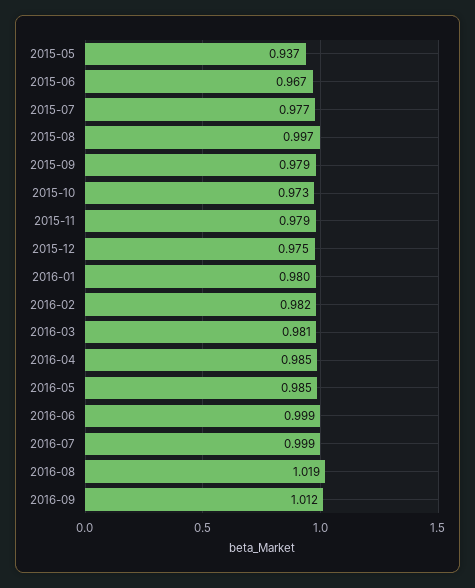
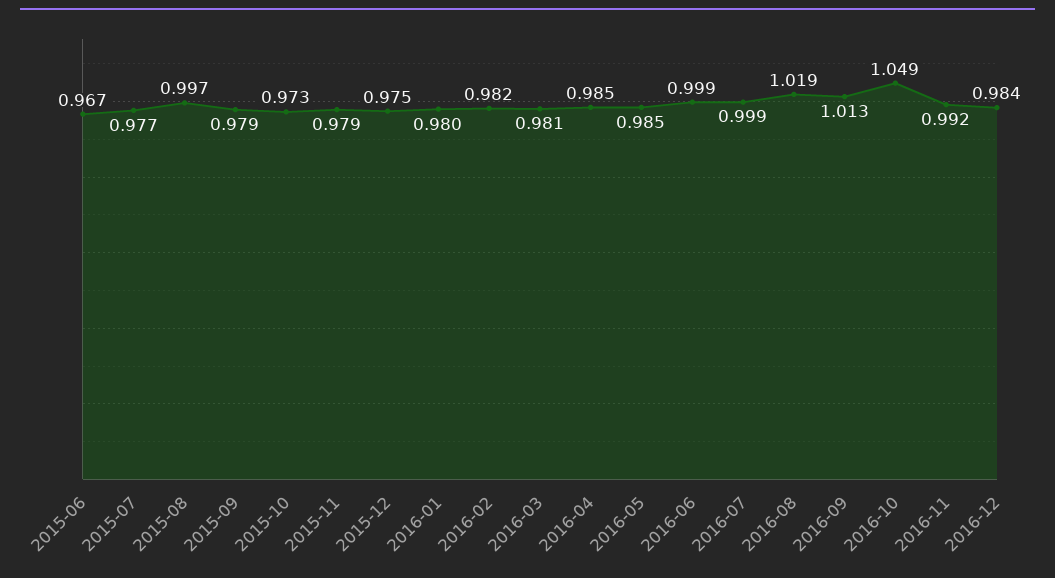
2015-05: 0.937 -> none
2016-09: 1.012 -> 1.013
2016-10: none -> 1.049
2016-11: none -> 0.992
2016-12: none -> 0.984

